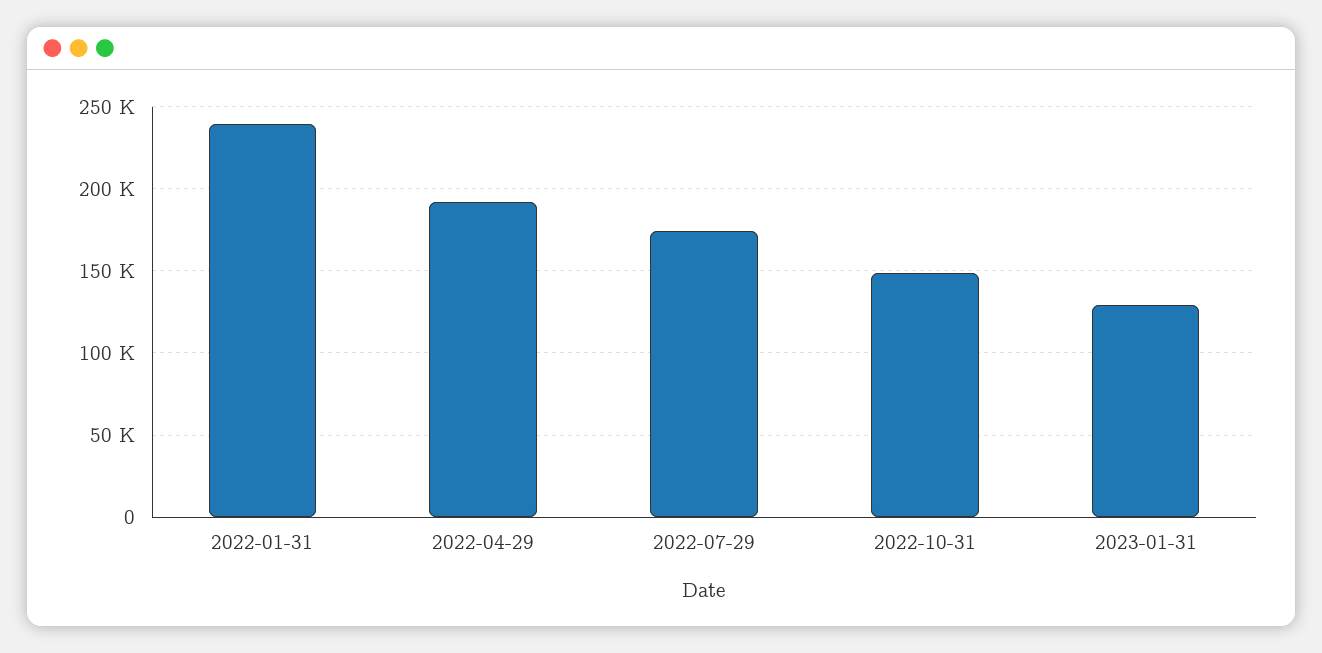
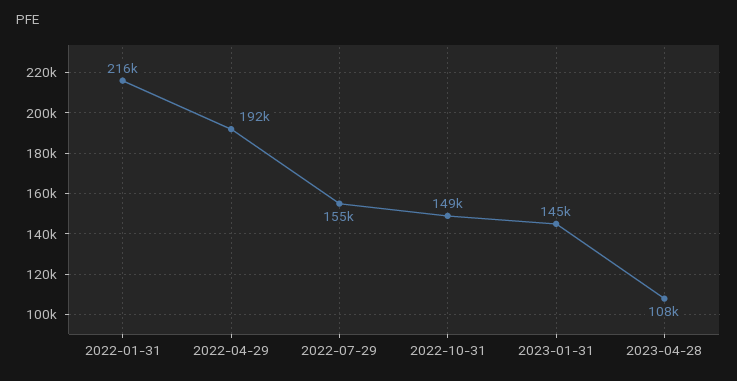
2022-01-31: 240000 -> 216000
2022-07-29: 175000 -> 155000
2023-01-31: 130000 -> 145000
2023-04-28: none -> 108000

